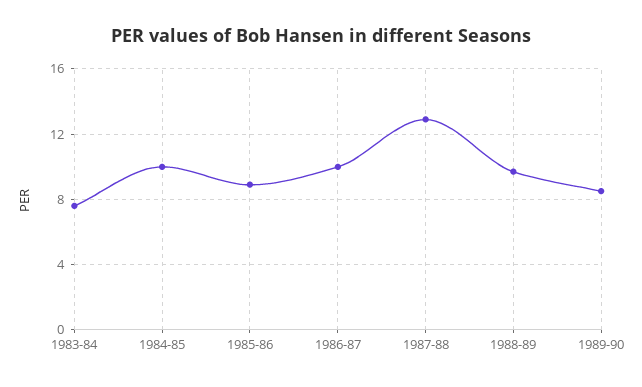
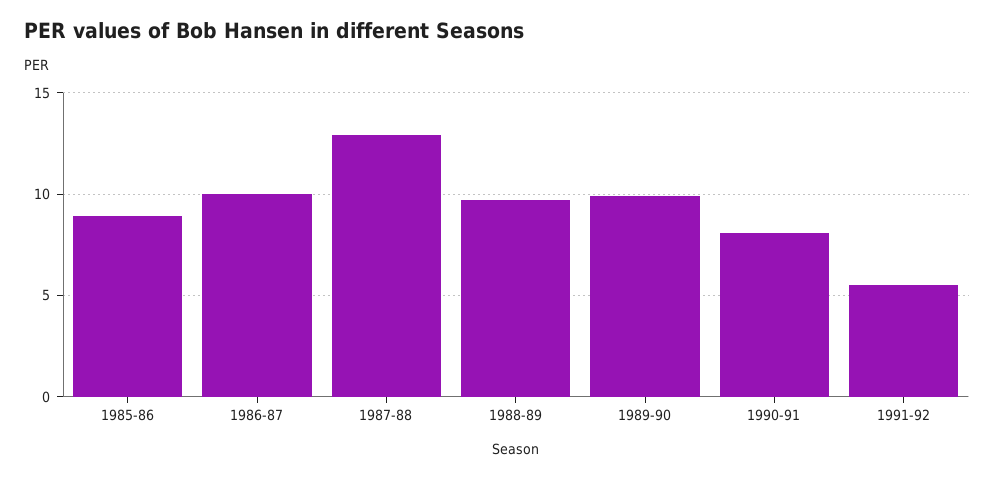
1983-84: 7.5 -> none
1984-85: 10 -> none
1989-90: 8.5 -> 10
1990-91: none -> 8
1991-92: none -> 5.5

